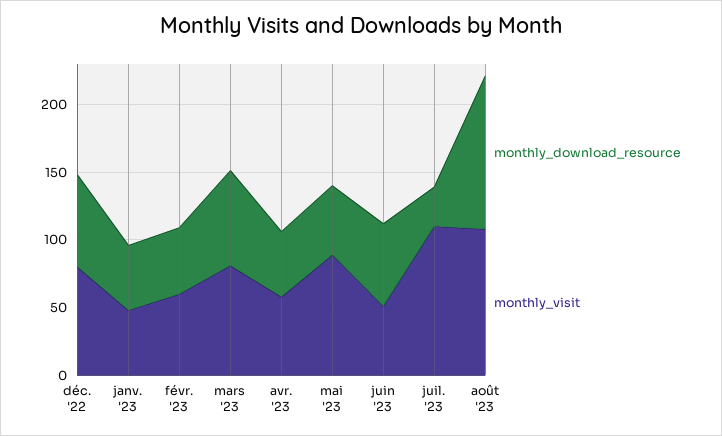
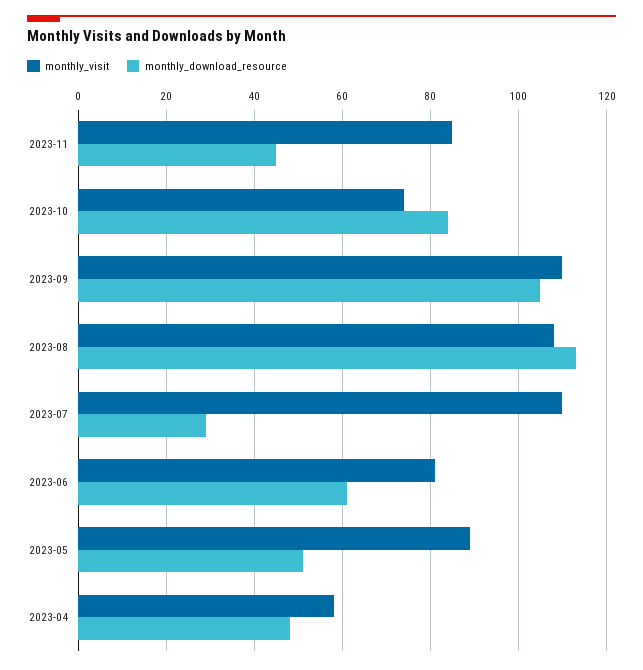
monthly_download_resource, déc. '22: 70 -> none
monthly_visit, déc. '22: 80 -> none
monthly_download_resource, janv. '23: 50 -> none
monthly_visit, janv. '23: 50 -> none
monthly_download_resource, févr. '23: 50 -> none
monthly_visit, févr. '23: 60 -> none
monthly_download_resource, mars '23: 70 -> none
monthly_visit, mars '23: 80 -> none
monthly_visit, juin '23: 50 -> 80
monthly_visit, 2023-11: none -> 85
monthly_download_resource, 2023-11: none -> 45
monthly_visit, 2023-10: none -> 75
monthly_download_resource, 2023-10: none -> 85
monthly_visit, 2023-09: none -> 110
monthly_download_resource, 2023-09: none -> 105

